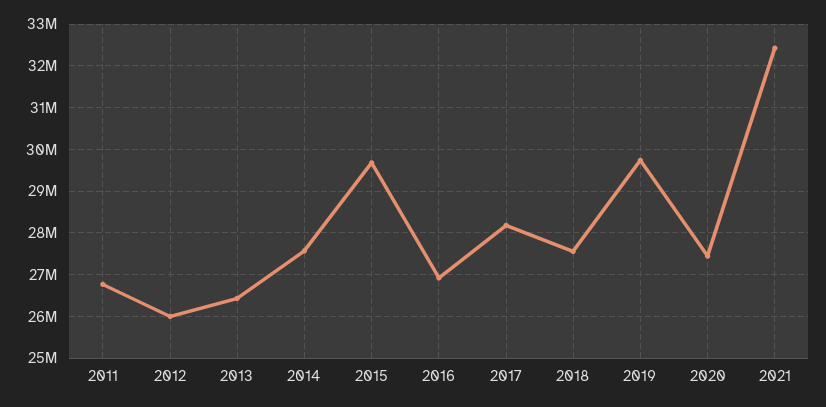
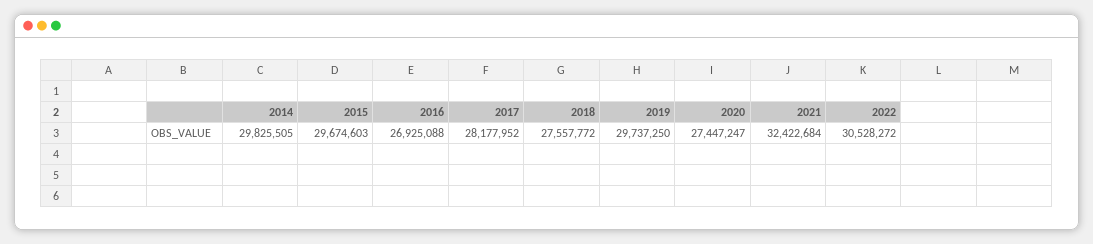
2011: 26800000 -> none
2012: 26000000 -> none
2013: 26400000 -> none
2014: 27600000 -> 29825505
2022: none -> 30528272

